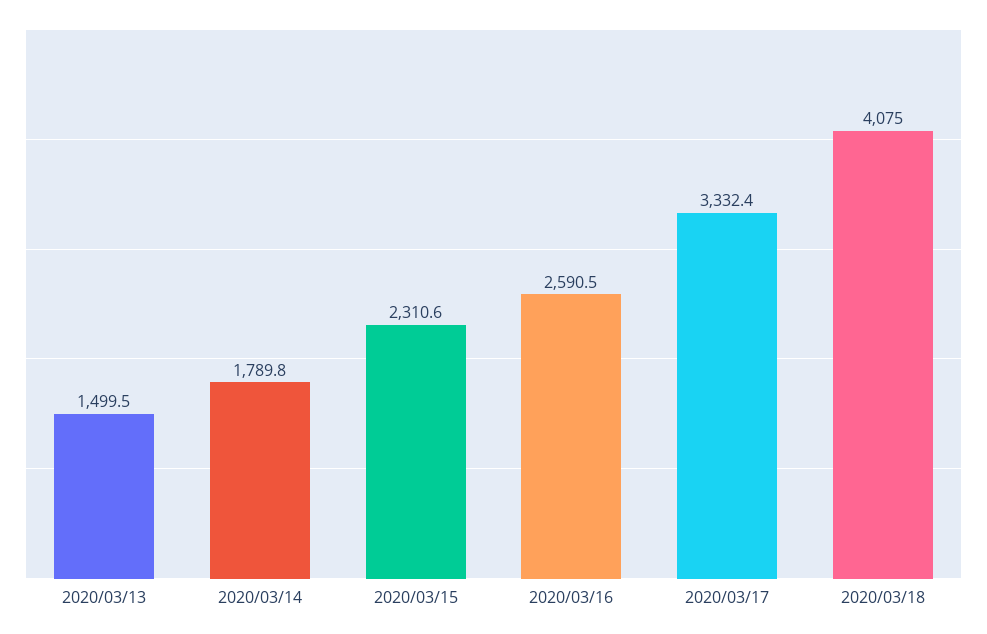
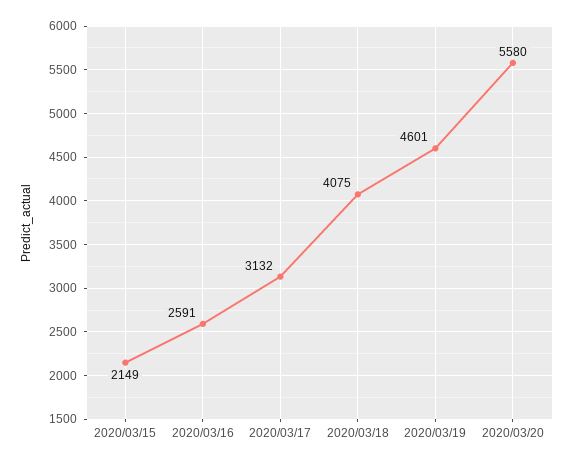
2020/03/13: 1499.5 -> none
2020/03/14: 1789.8 -> none
2020/03/15: 2310.6 -> 2149
2020/03/17: 3332.4 -> 3132
2020/03/19: none -> 4601
2020/03/20: none -> 5580

